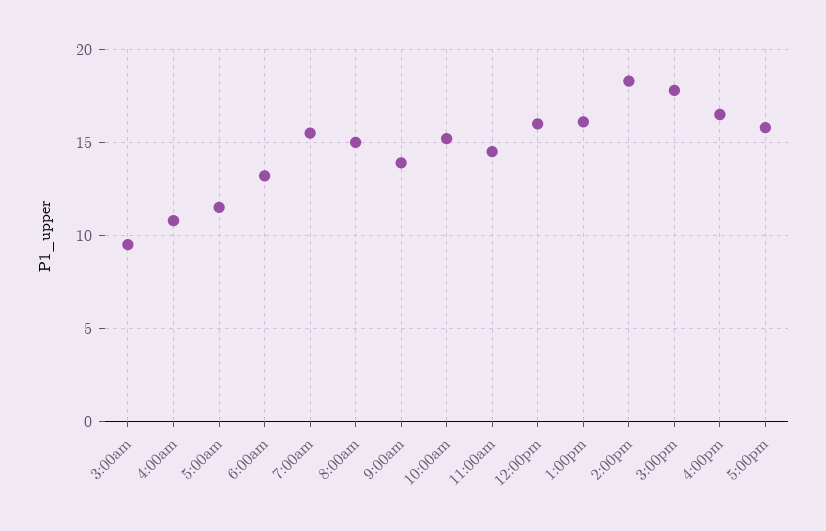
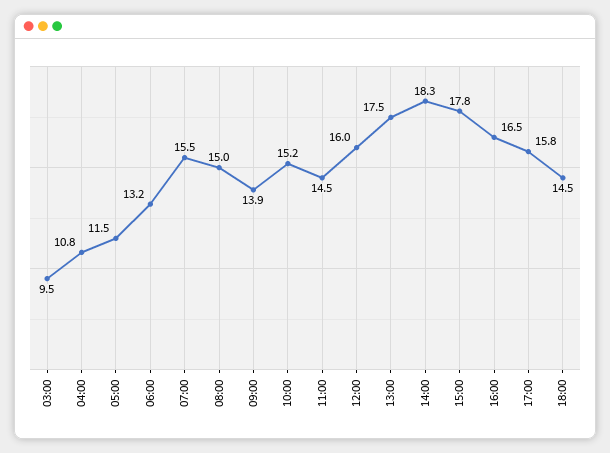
1:00pm: 16 -> 17.5
18:00: none -> 14.5

